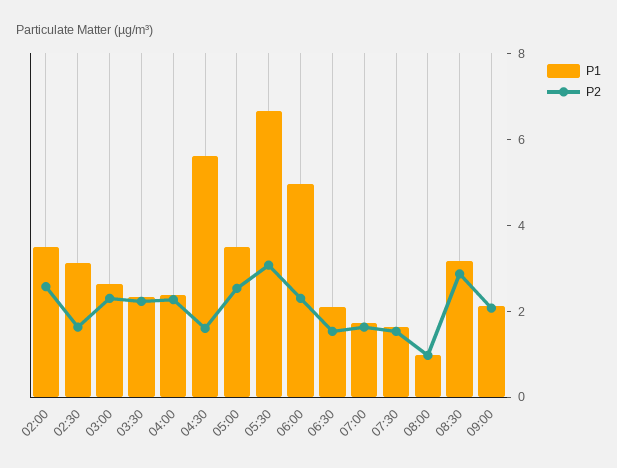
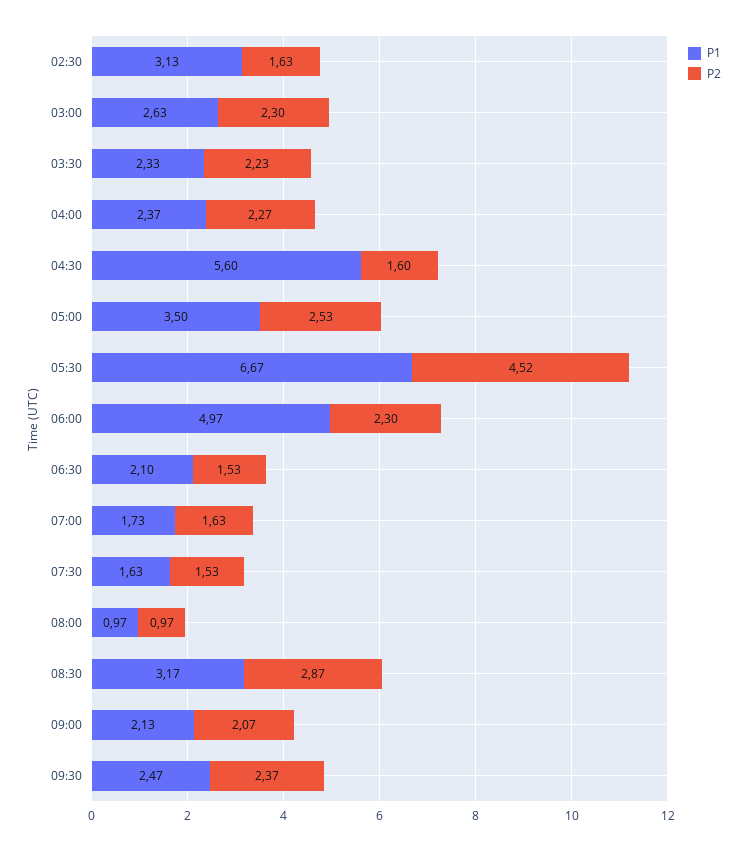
P1, 02:00: 3.5 -> none
P2, 02:00: 2.5 -> none
P2, 05:30: 3 -> 4.52
P1, 09:30: none -> 2.47
P2, 09:30: none -> 2.37

